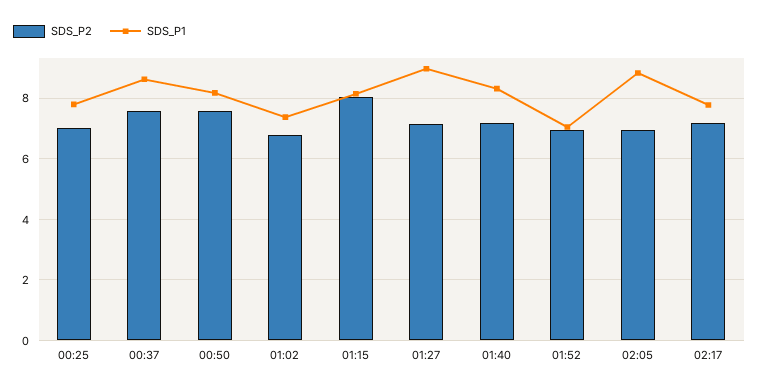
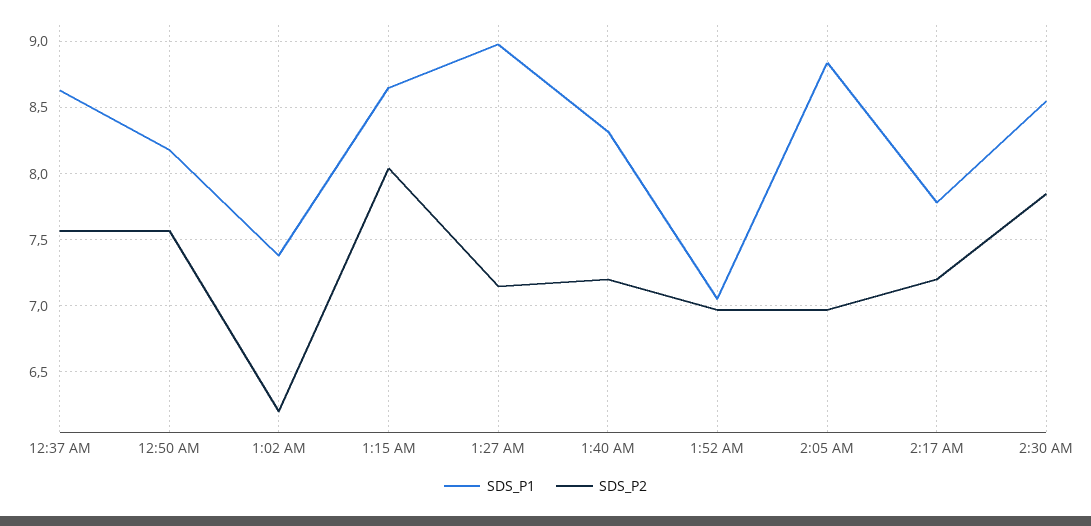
SDS_P2, 00:25: 7 -> none
SDS_P1, 00:25: 7.8 -> none
SDS_P2, 01:02: 6.8 -> 6.2
SDS_P1, 01:15: 8.2 -> 8.65
SDS_P1, 2:30 AM: none -> 8.55
SDS_P2, 2:30 AM: none -> 7.85

